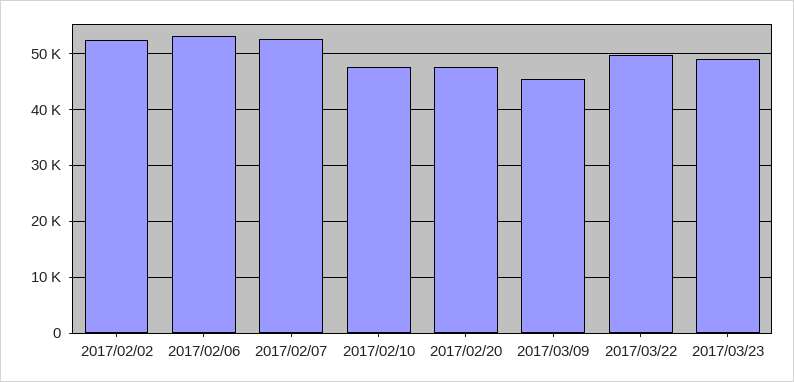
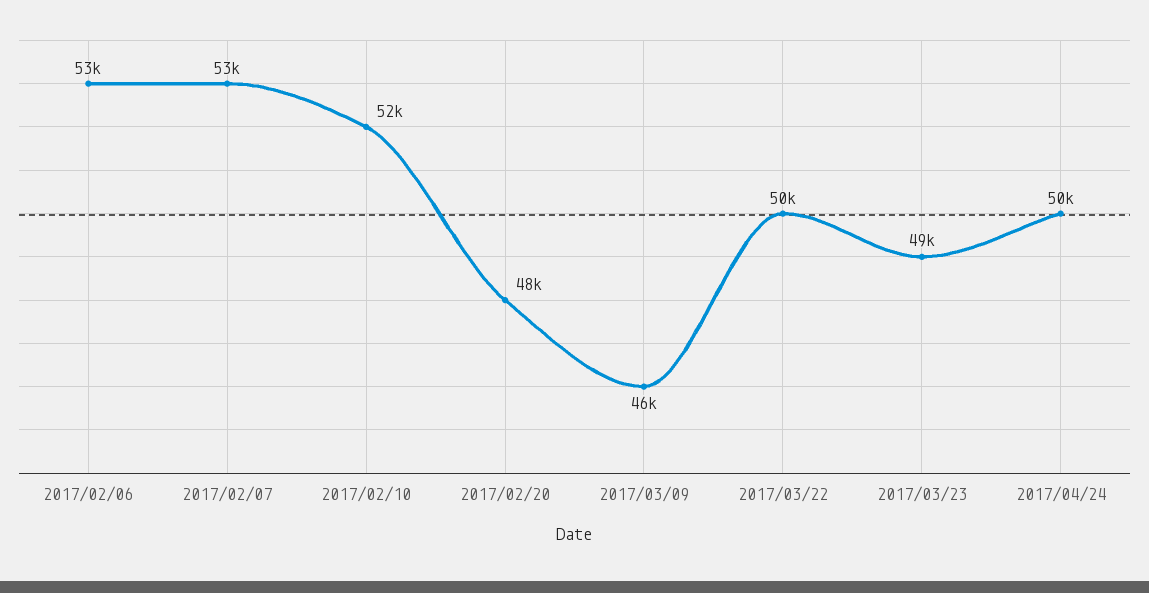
2017/02/02: 52000 -> none
2017/02/10: 48000 -> 52000
2017/04/24: none -> 50000

